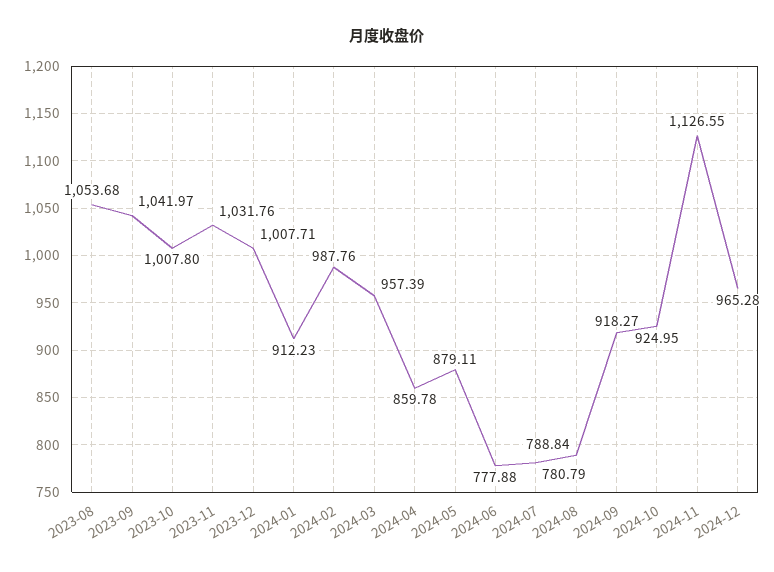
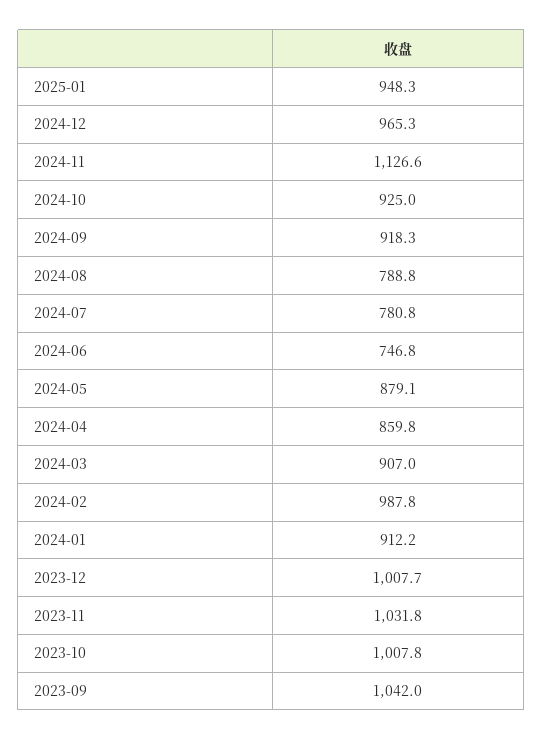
2023-08: 1053.68 -> none
2024-03: 957.39 -> 907
2024-06: 777.88 -> 746.8
2025-01: none -> 948.3

